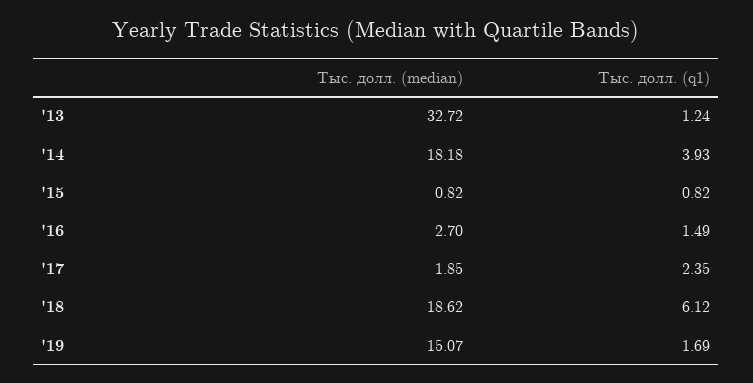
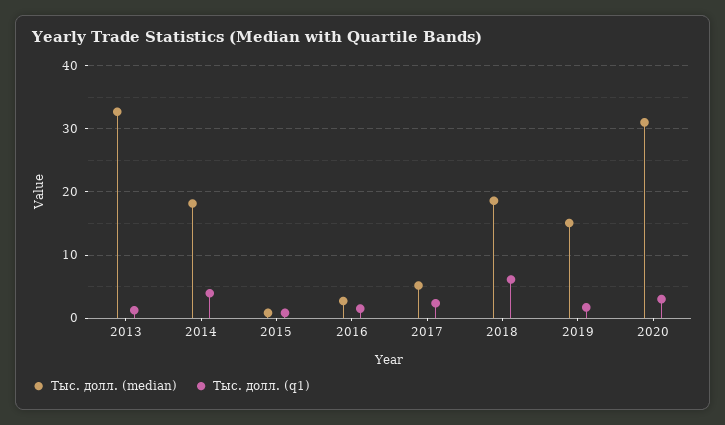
Тыс. долл. (median), '17: 1.85 -> 5
Тыс. долл. (median), 2020: none -> 31
Тыс. долл. (q1), 2020: none -> 3

